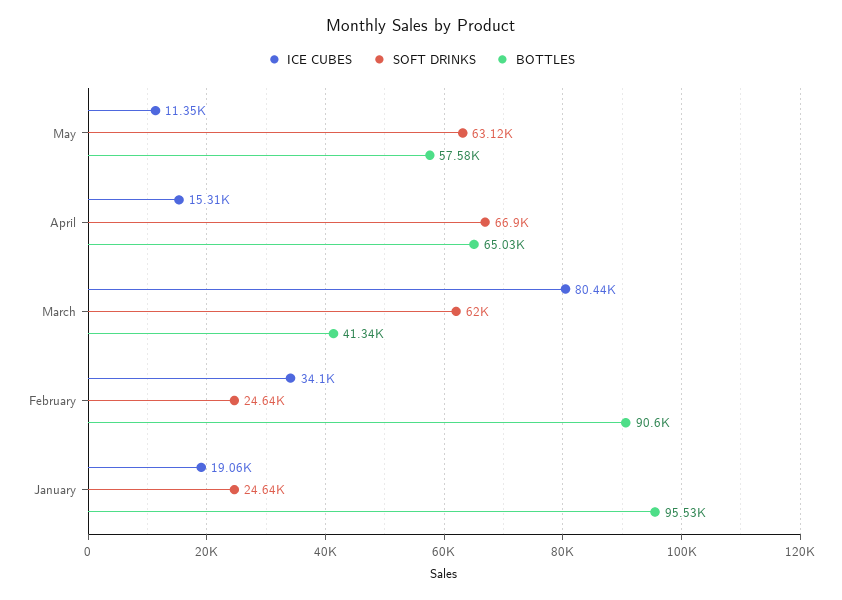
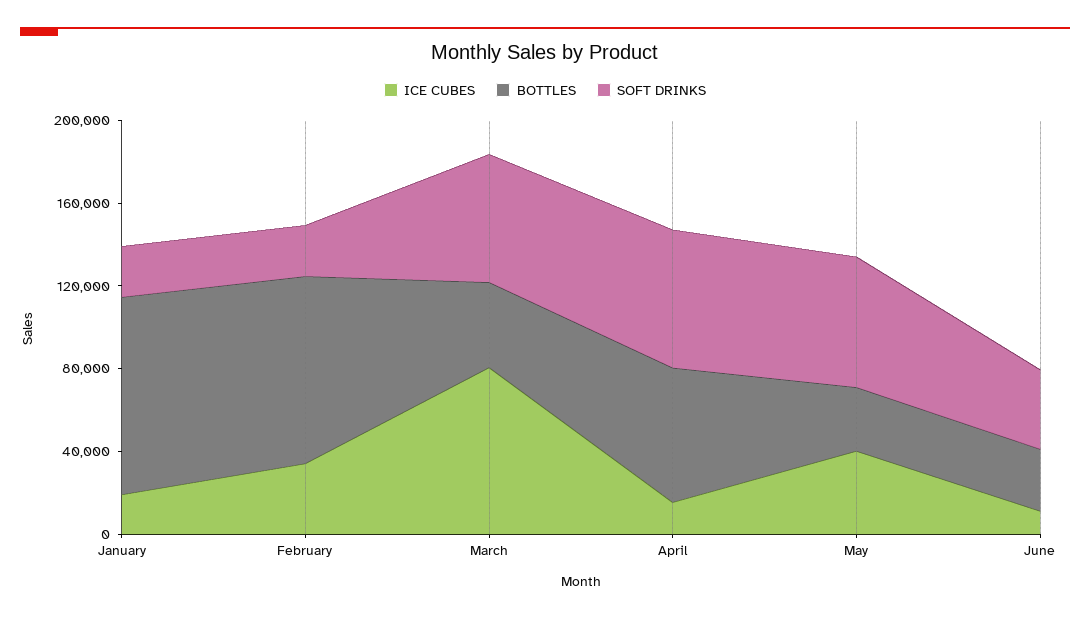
ICE CUBES, May: 11350 -> 40000
BOTTLES, May: 57580 -> 30000
ICE CUBES, June: none -> 10000
BOTTLES, June: none -> 30000
SOFT DRINKS, June: none -> 40000

